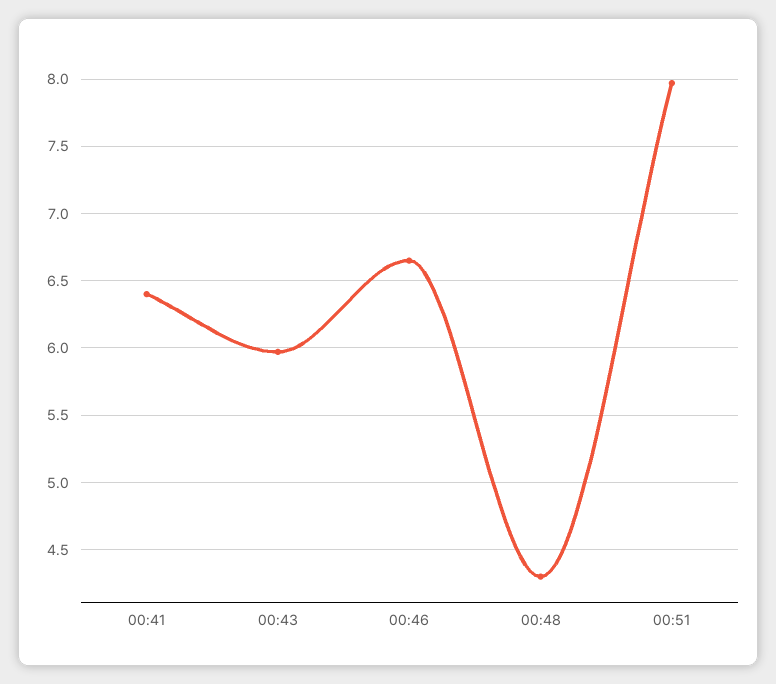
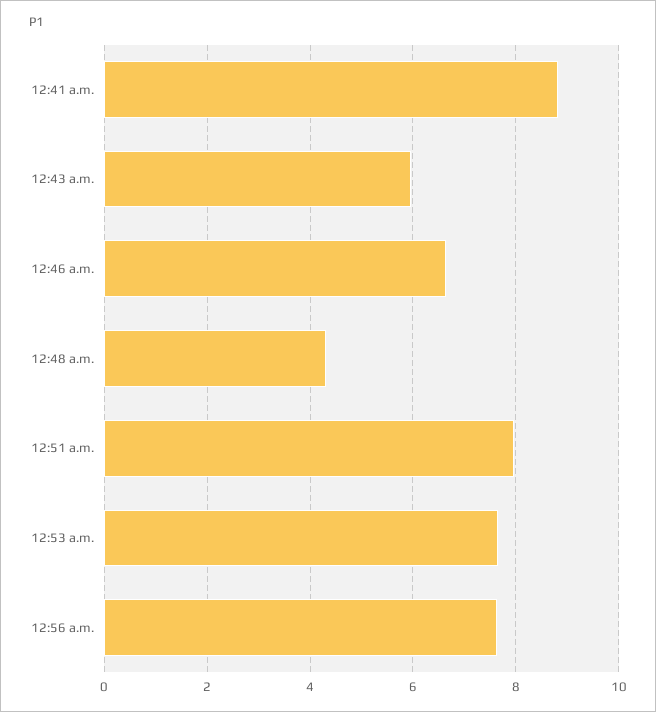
00:41: 6.4 -> 8.8
12:53 a.m.: none -> 7.6
12:56 a.m.: none -> 7.6

